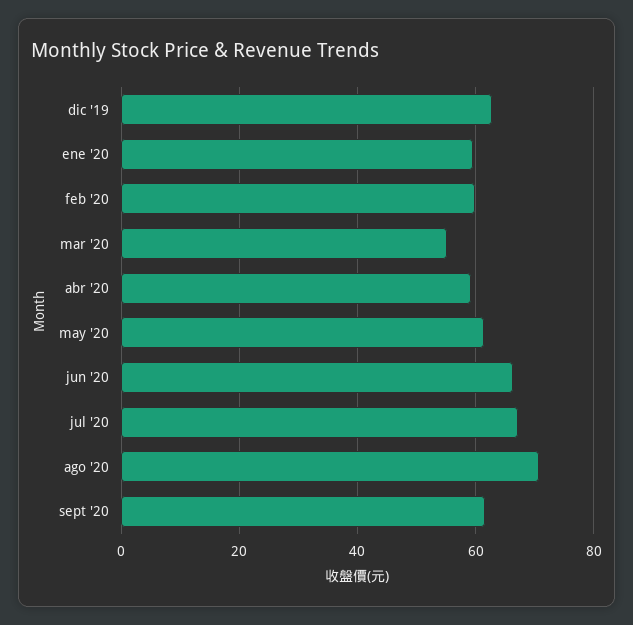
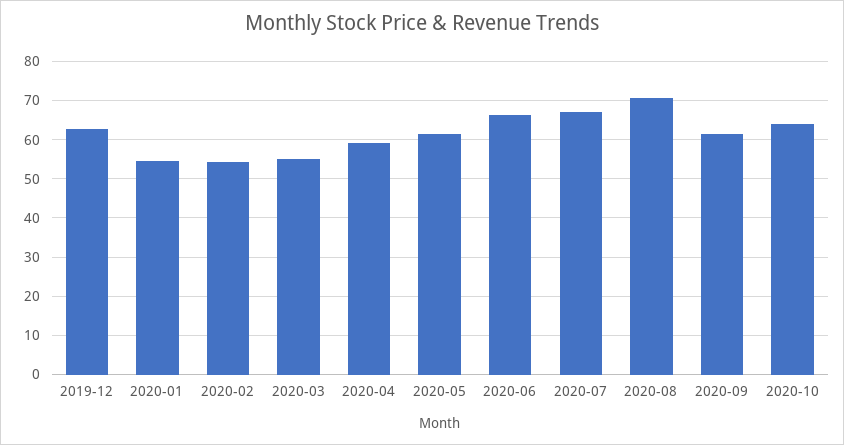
ene '20: 60 -> 54
feb '20: 60 -> 54
2020-10: none -> 64

